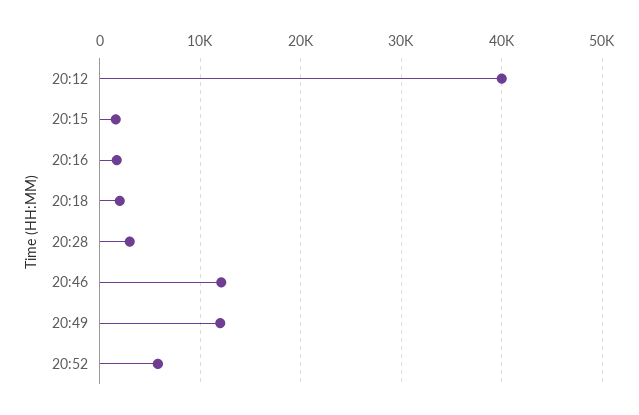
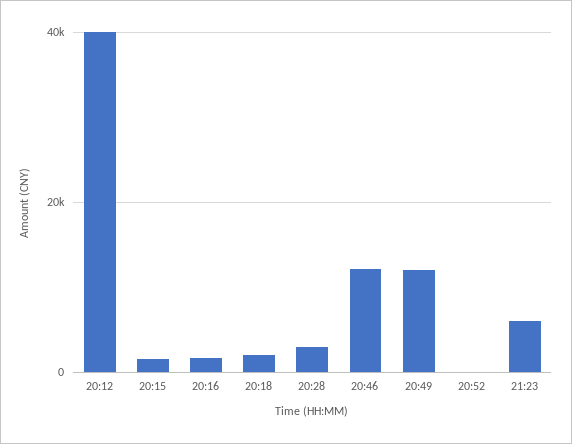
20:52: 6000 -> 0
21:23: none -> 6000

